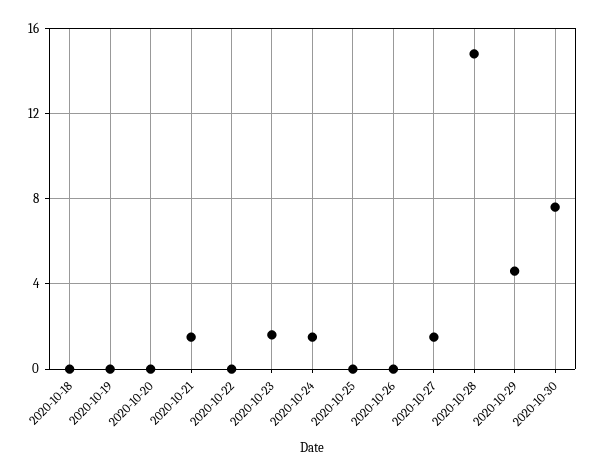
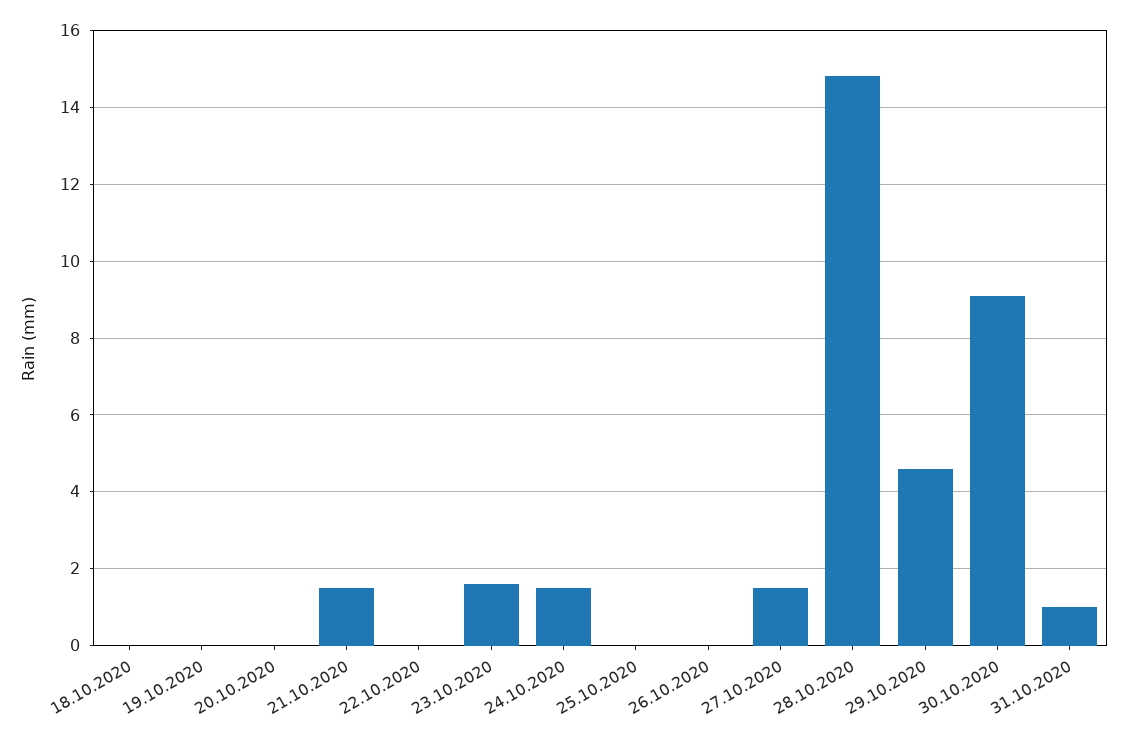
2020-10-30: 7.5 -> 9
31.10.2020: none -> 1

